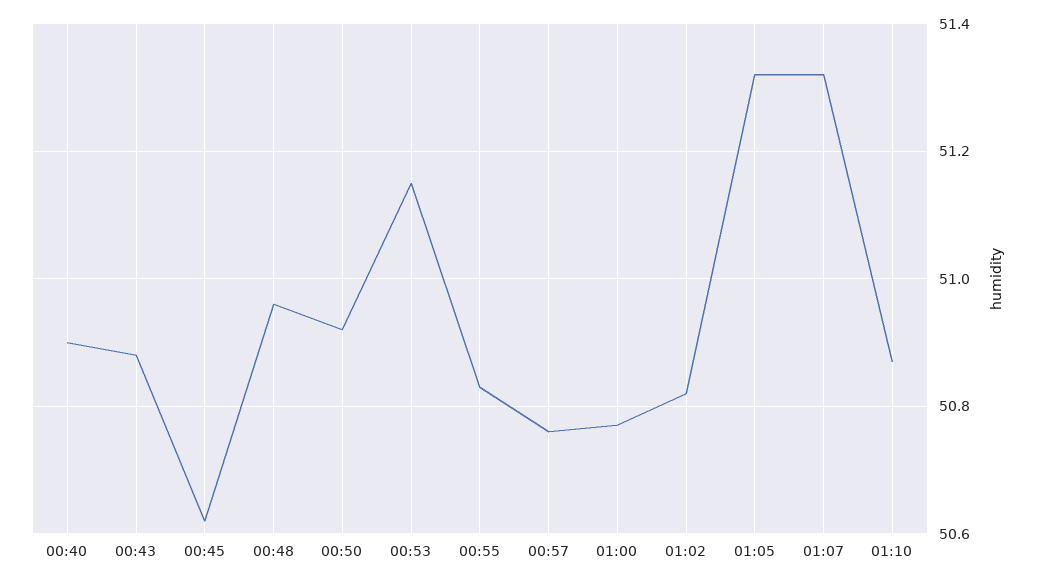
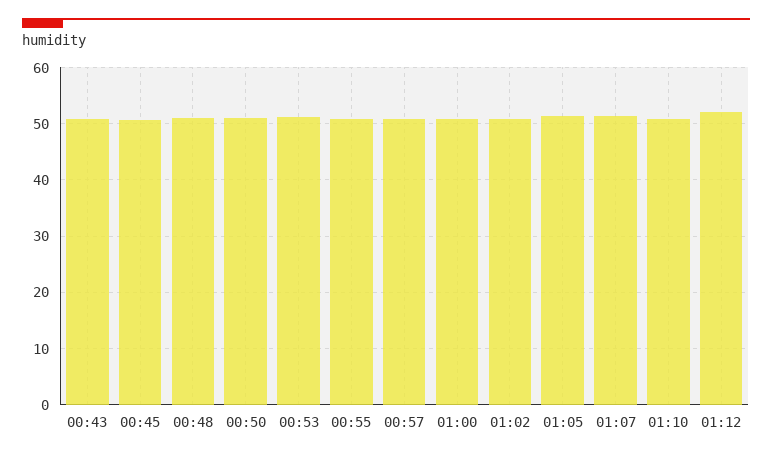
00:40: 50.9 -> none
01:12: none -> 52

